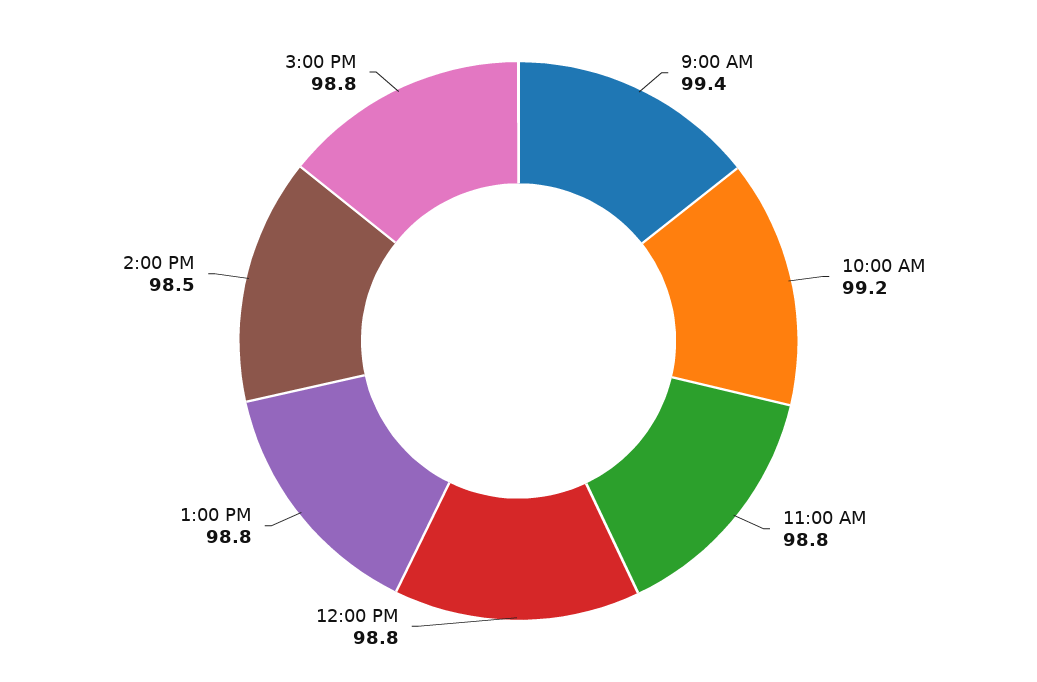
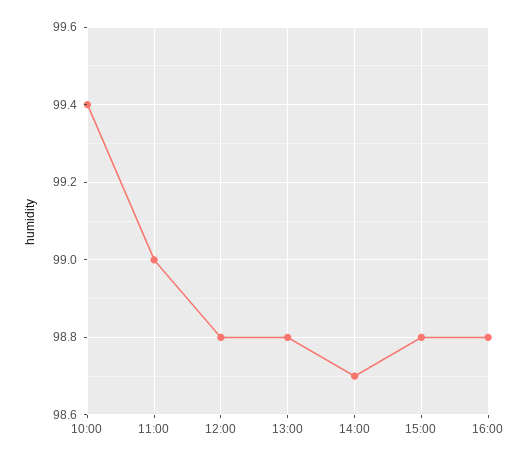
9:00 AM: 99.4 -> none
10:00 AM: 99.2 -> 99.4
11:00 AM: 98.8 -> 99
2:00 PM: 98.5 -> 98.7
16:00: none -> 98.8

